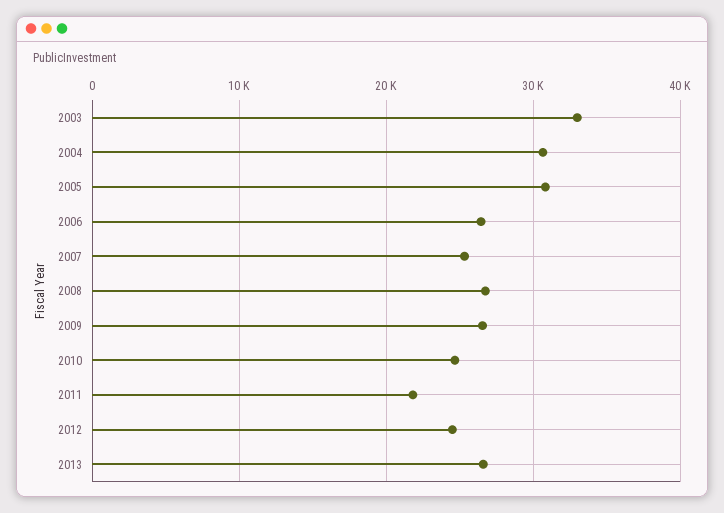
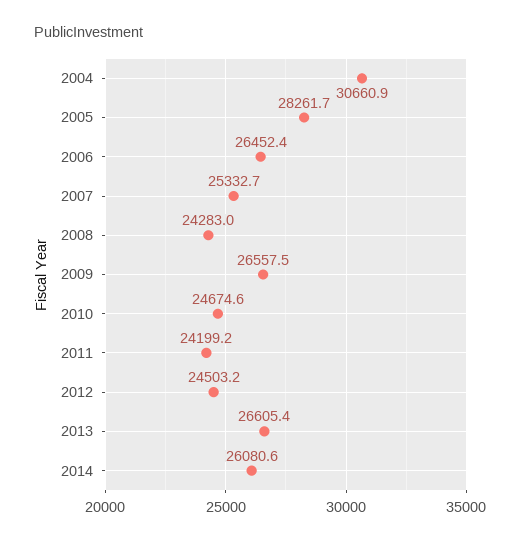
2003: 33000 -> none
2005: 31000 -> 28261.7
2008: 27000 -> 24283
2011: 22000 -> 24199.2
2014: none -> 26080.6

